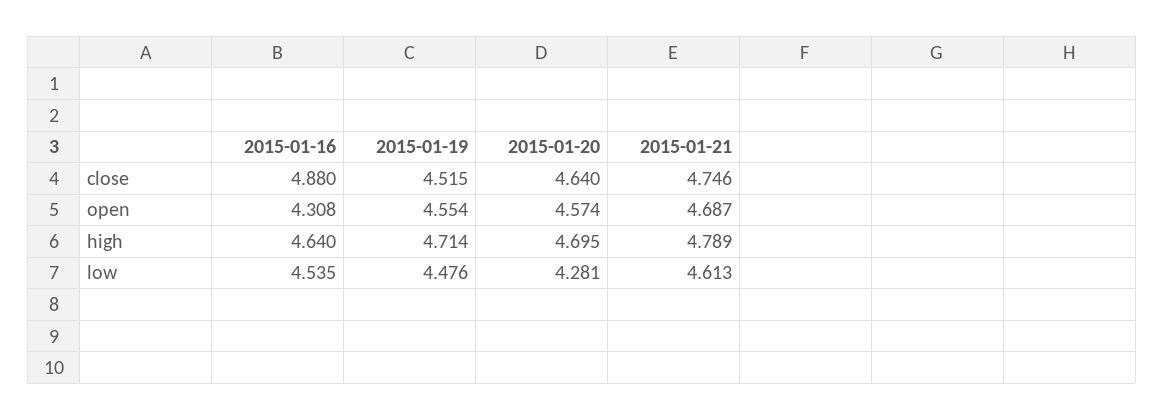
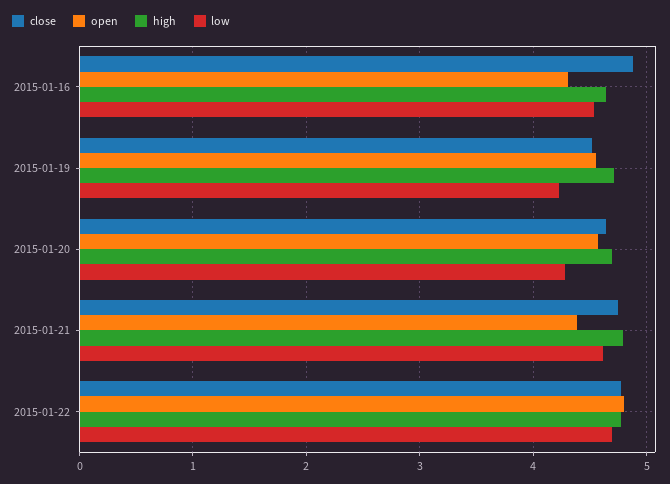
open, 2015-01-21: 4.687 -> 4.4
low, 2015-01-19: 4.476 -> 4.2
close, 2015-01-22: none -> 4.8
open, 2015-01-22: none -> 4.8
high, 2015-01-22: none -> 4.8
low, 2015-01-22: none -> 4.7

